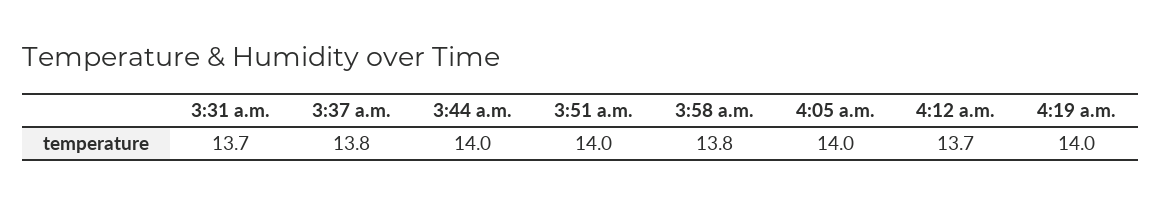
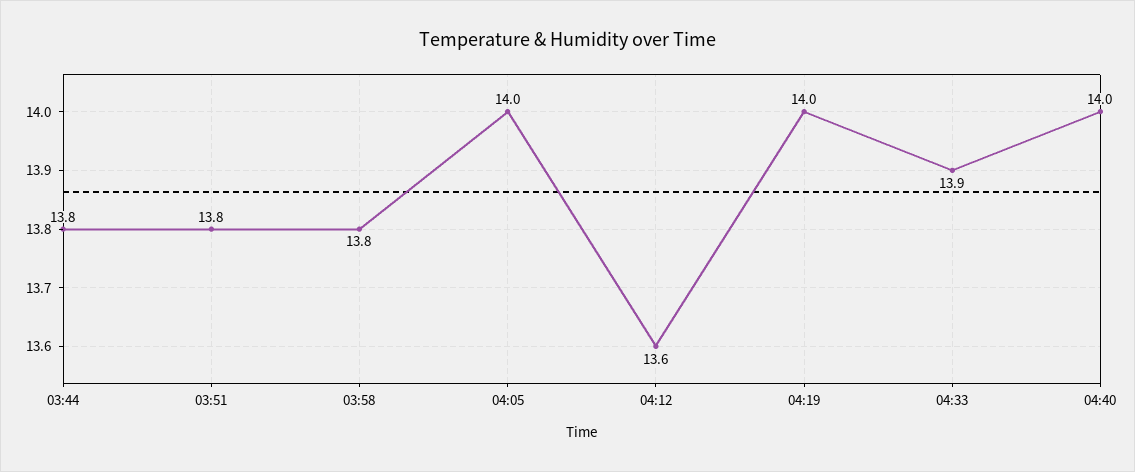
3:31 a.m.: 13.7 -> none
3:37 a.m.: 13.8 -> none
3:44 a.m.: 14 -> 13.8
3:51 a.m.: 14 -> 13.8
4:12 a.m.: 13.7 -> 13.6
04:33: none -> 13.9
04:40: none -> 14

